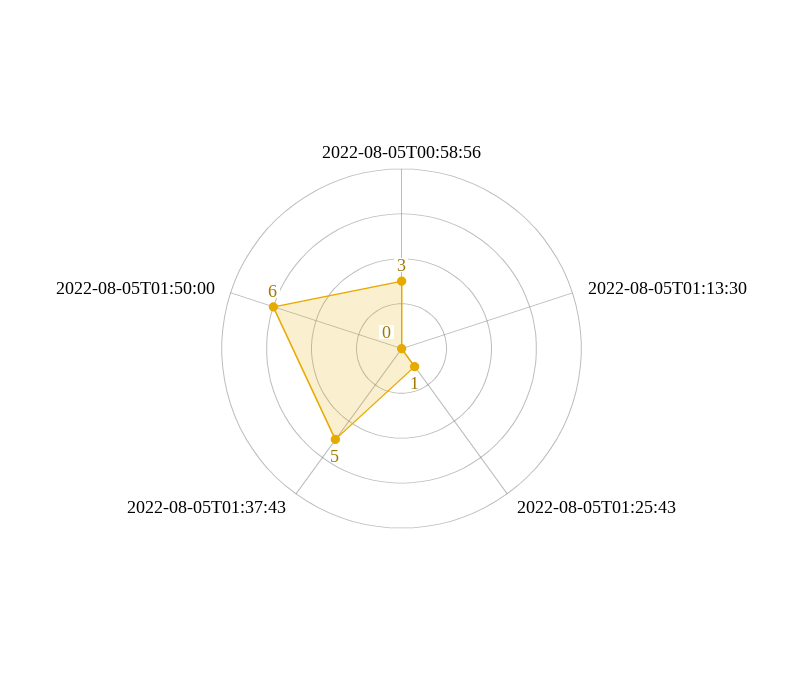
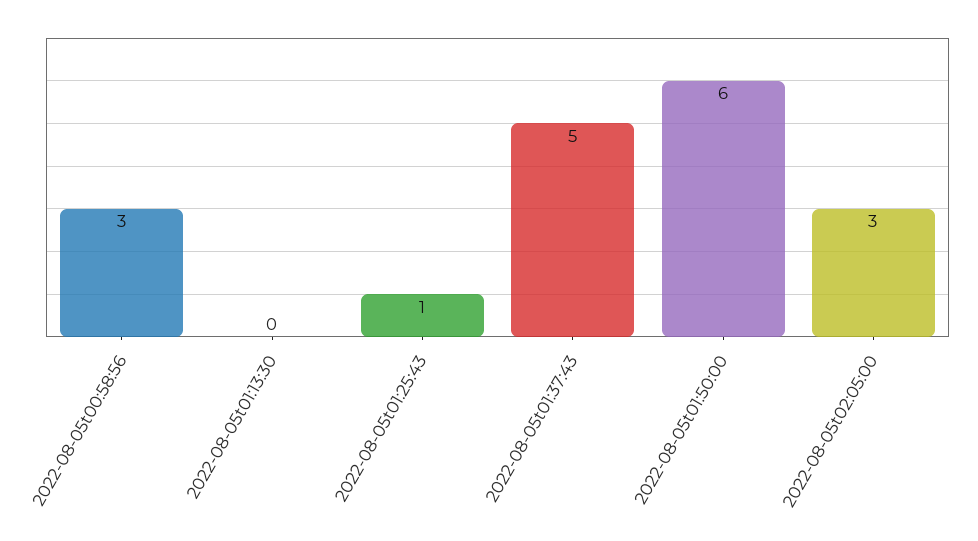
2022-08-05t02:05:00: none -> 3

